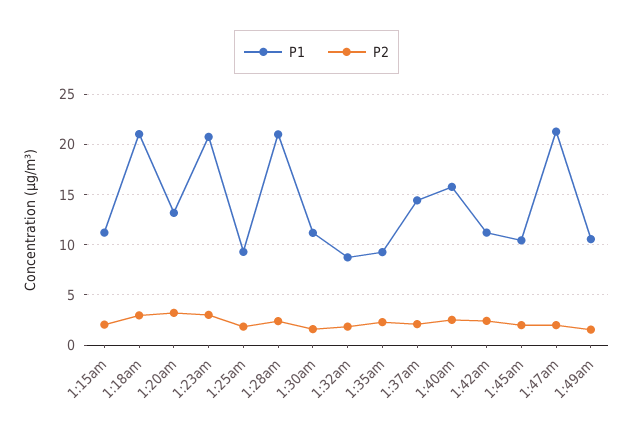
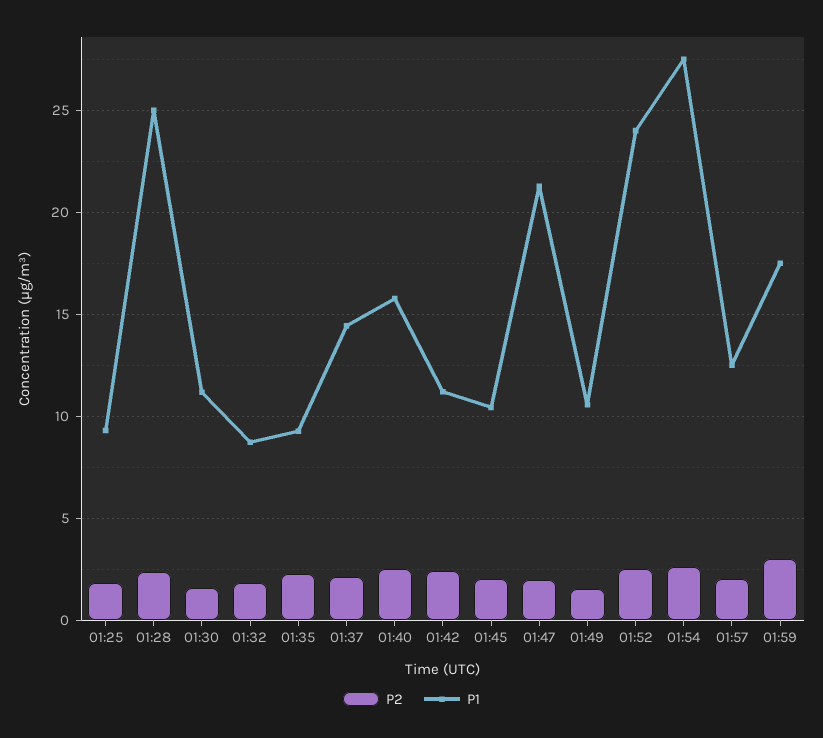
P1, 1:15am: 11 -> none
P2, 1:15am: 2 -> none
P1, 1:18am: 21 -> none
P2, 1:18am: 3 -> none
P1, 1:20am: 13 -> none
P2, 1:20am: 3 -> none
P1, 1:23am: 21 -> none
P2, 1:23am: 3 -> none
P1, 1:28am: 21 -> 25
P2, 01:52: none -> 2.5
P1, 01:52: none -> 24
P2, 01:54: none -> 2.5
P1, 01:54: none -> 27.5
P2, 01:57: none -> 2
P1, 01:57: none -> 12.5
P2, 01:59: none -> 3
P1, 01:59: none -> 17.5

